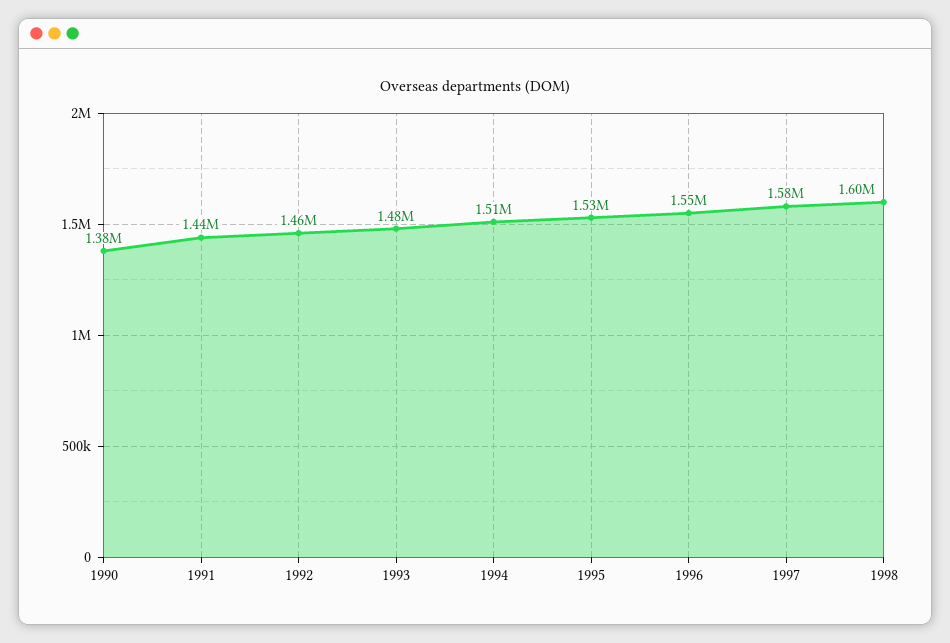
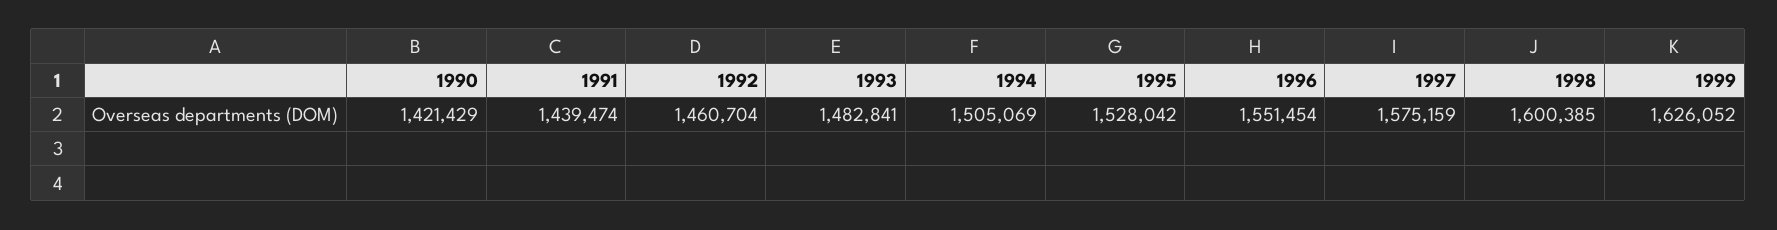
1990: 1380000 -> 1421429
1999: none -> 1626052

